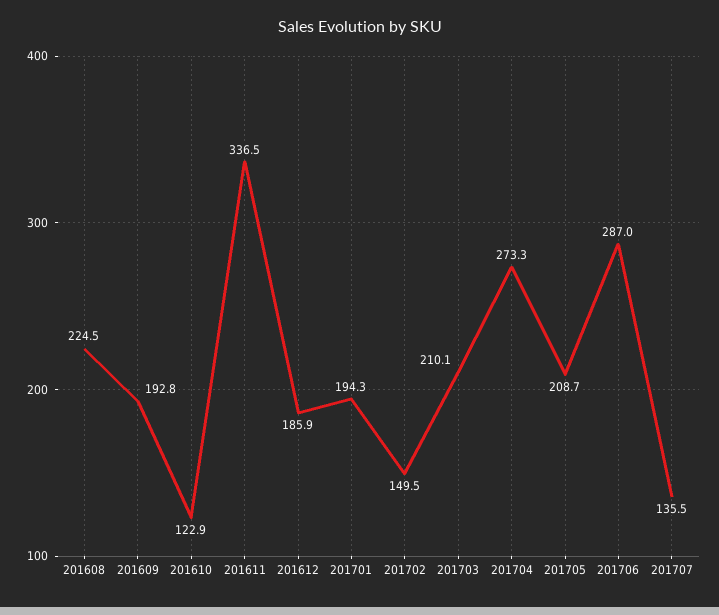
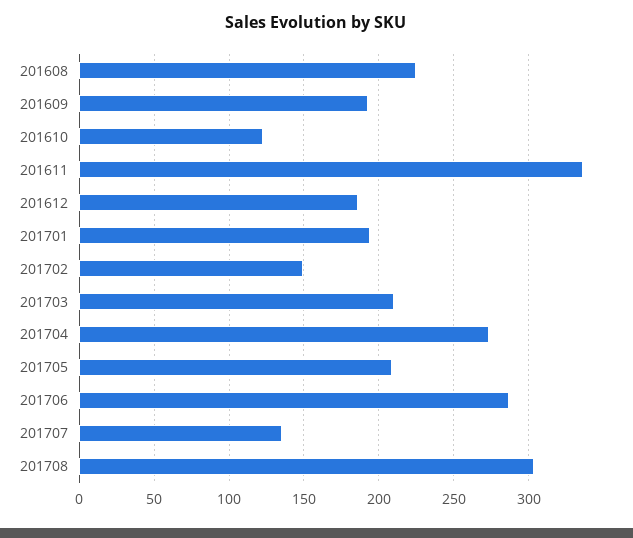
201708: none -> 305

